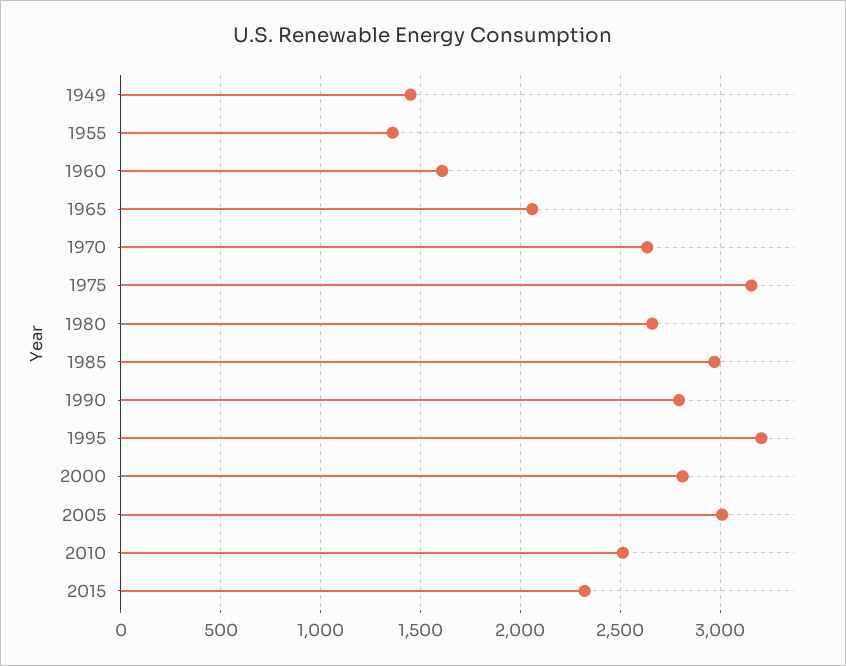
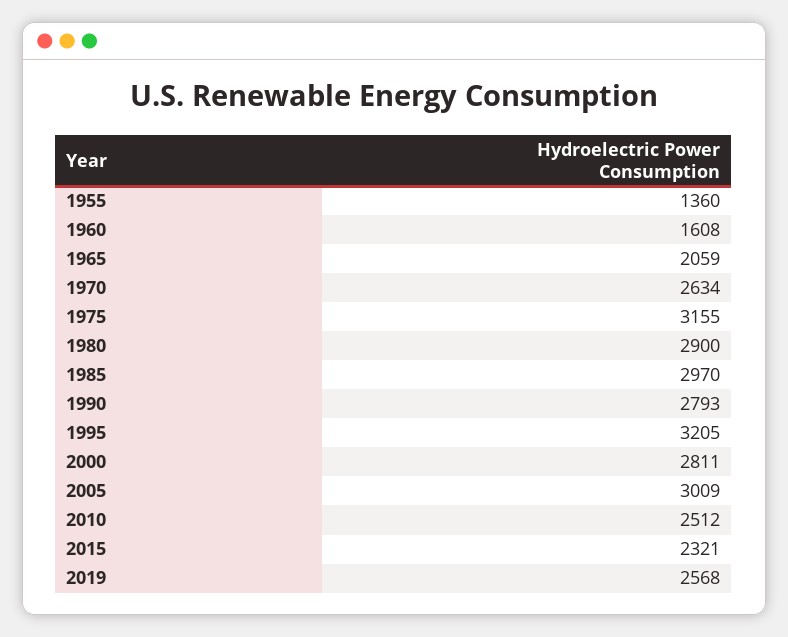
1949: 1450 -> none
1980: 2650 -> 2900
2019: none -> 2568

